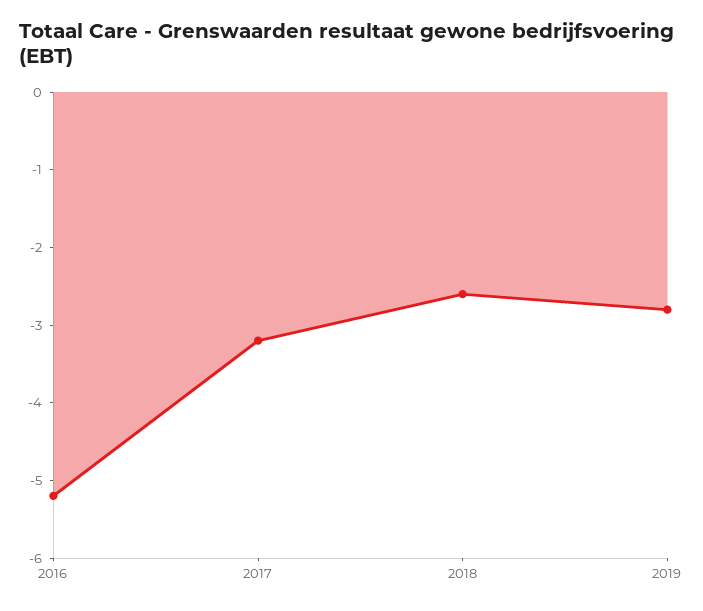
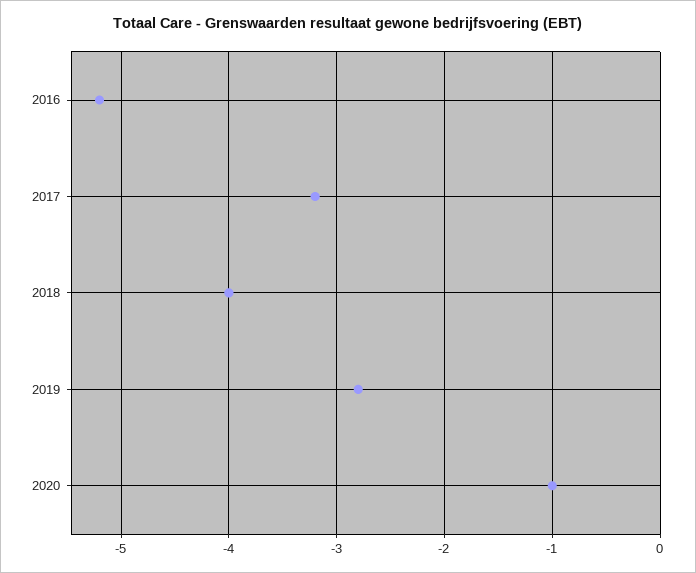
2018: -2.5 -> -4
2020: none -> -1

